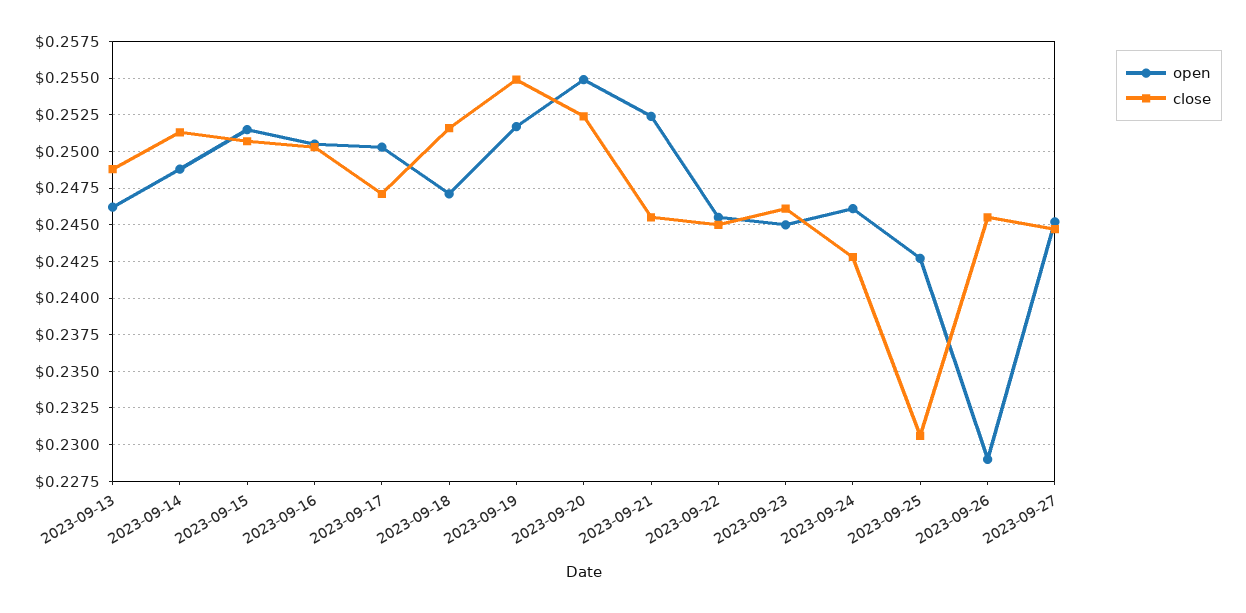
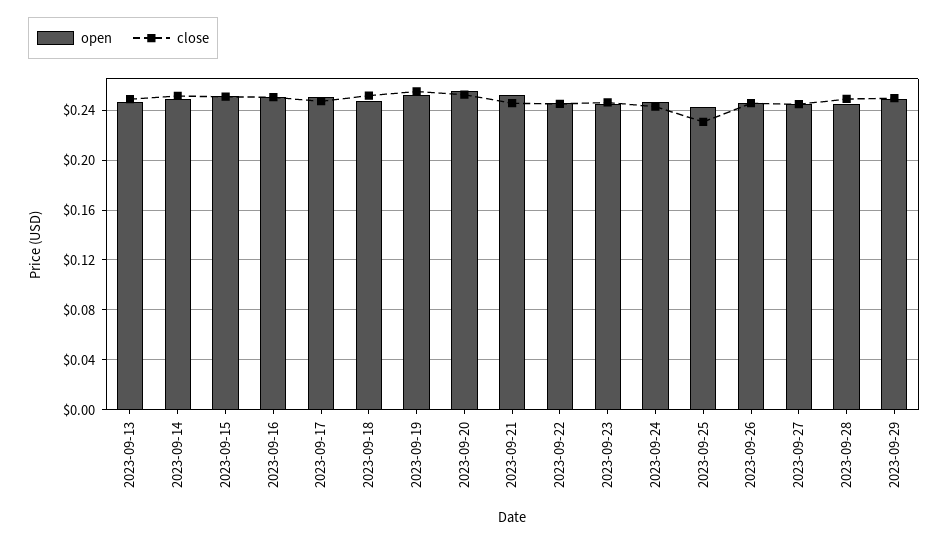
open, 2023-09-26: 0.229 -> 0.245
open, 2023-09-28: none -> 0.245
close, 2023-09-28: none -> 0.25
open, 2023-09-29: none -> 0.25
close, 2023-09-29: none -> 0.25

